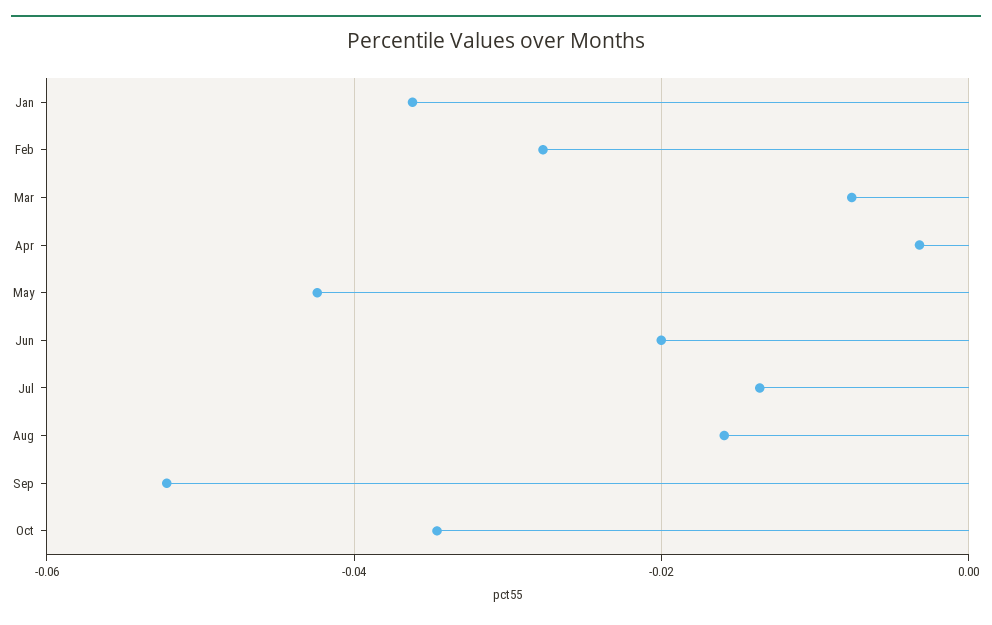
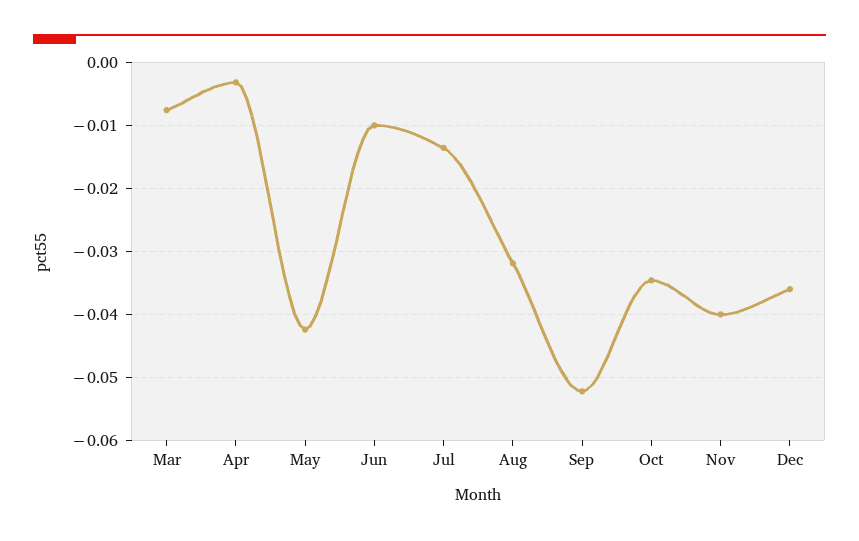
Jan: -0.036 -> none
Feb: -0.028 -> none
Jun: -0.02 -> -0.01
Aug: -0.016 -> -0.032
Nov: none -> -0.04
Dec: none -> -0.036

